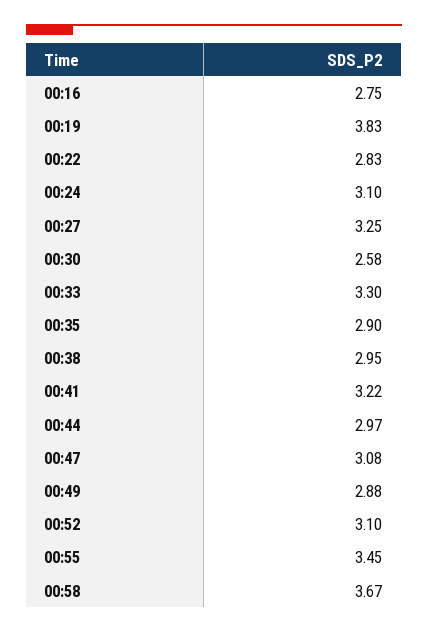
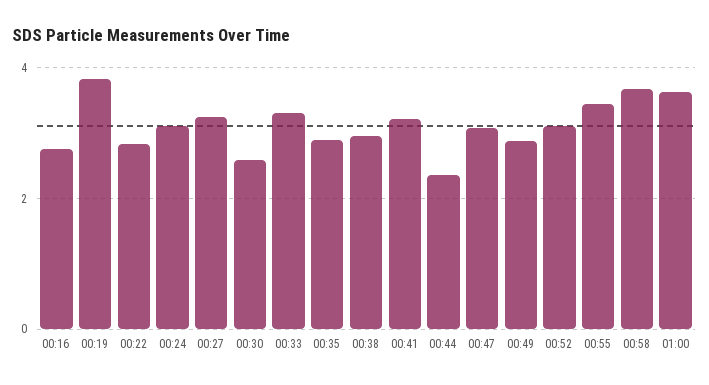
00:44: 2.97 -> 2.4
01:00: none -> 3.6

